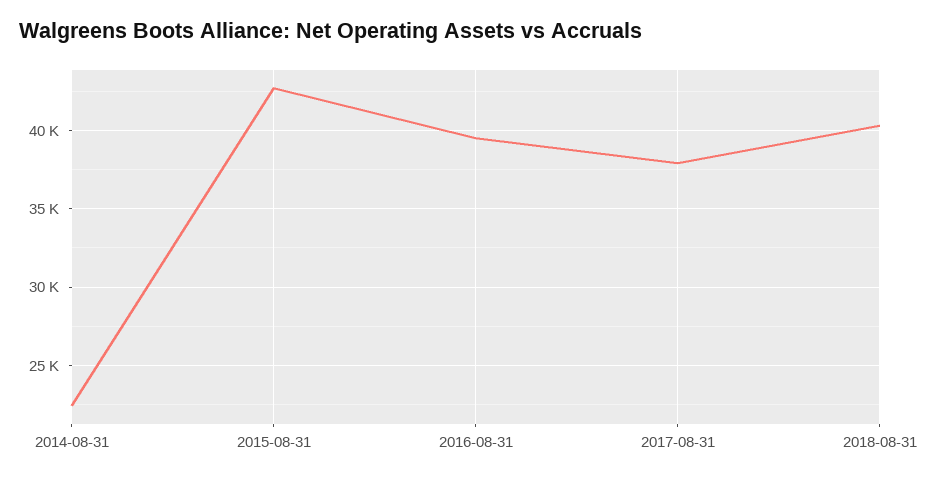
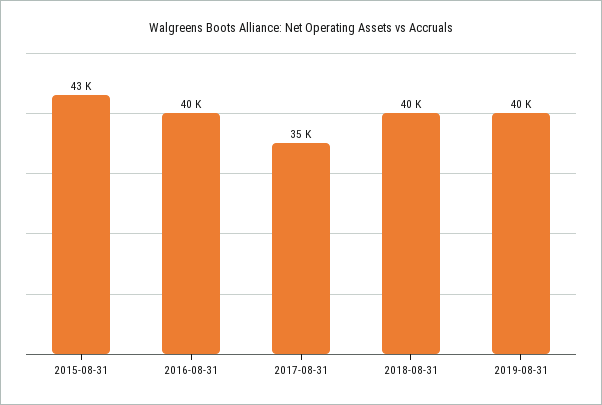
2014-08-31: 22500 -> none
2017-08-31: 38000 -> 35000
2019-08-31: none -> 40000

